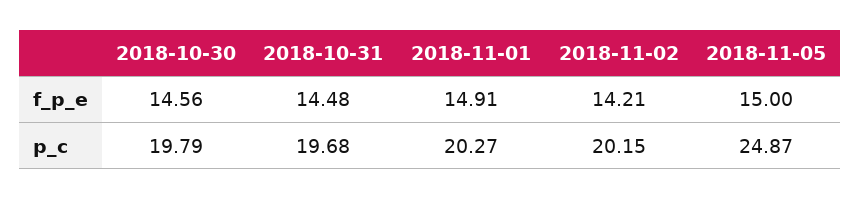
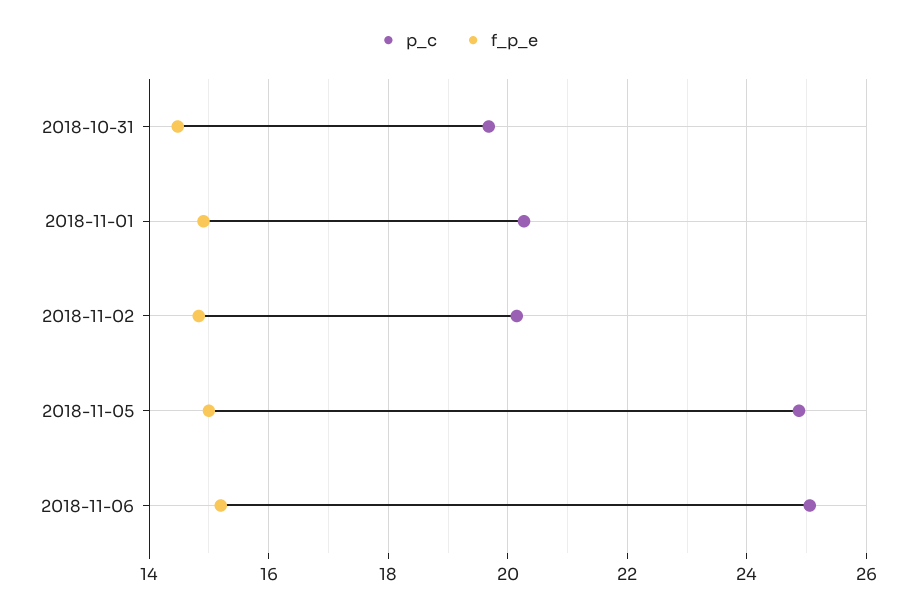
f_p_e, 2018-10-30: 14.56 -> none
f_p_e, 2018-11-02: 14.21 -> 14.8
p_c, 2018-10-30: 19.79 -> none
p_c, 2018-11-06: none -> 25
f_p_e, 2018-11-06: none -> 15.2

